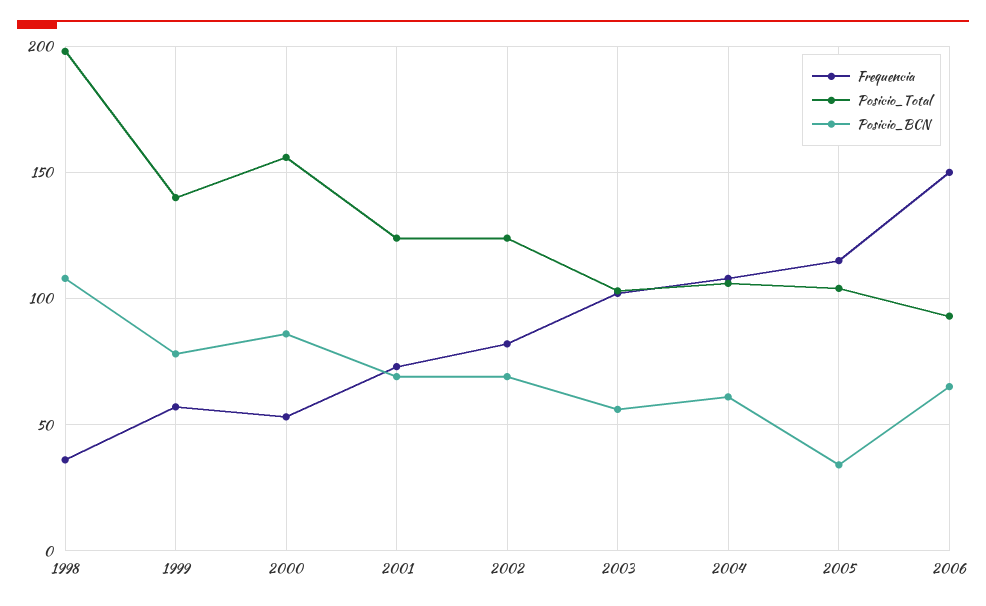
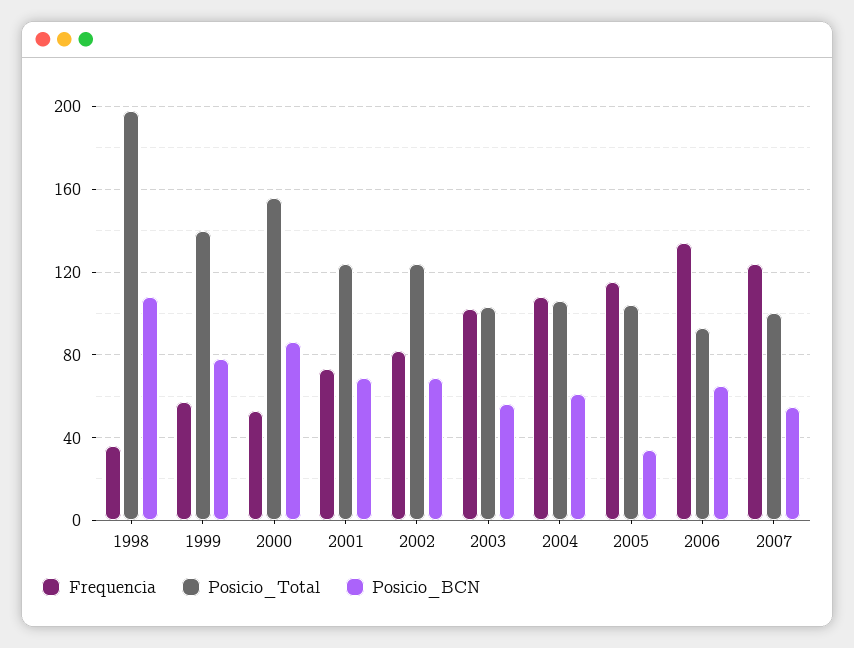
Frequencia, 2006: 150 -> 135
Frequencia, 2007: none -> 125
Posicio_Total, 2007: none -> 100
Posicio_BCN, 2007: none -> 55

